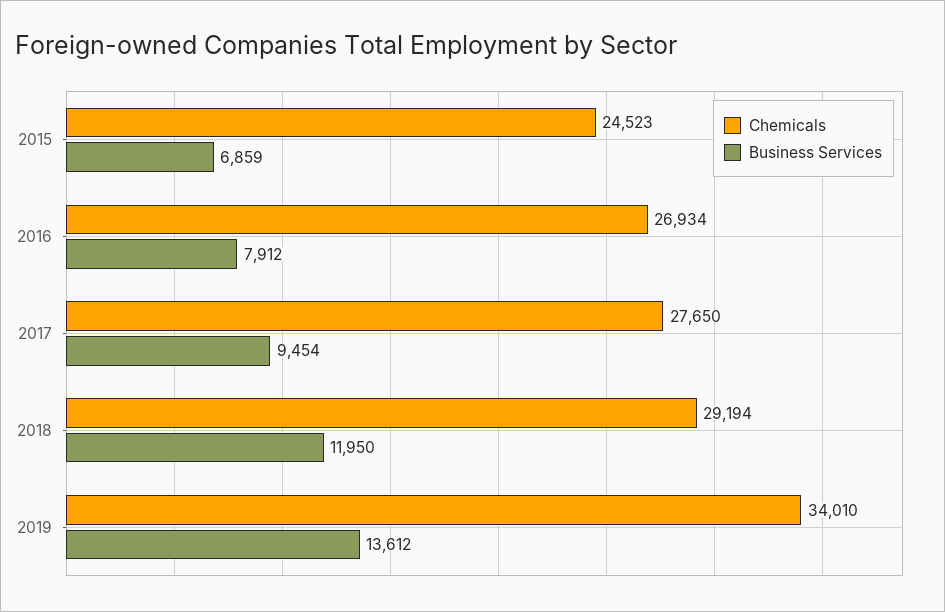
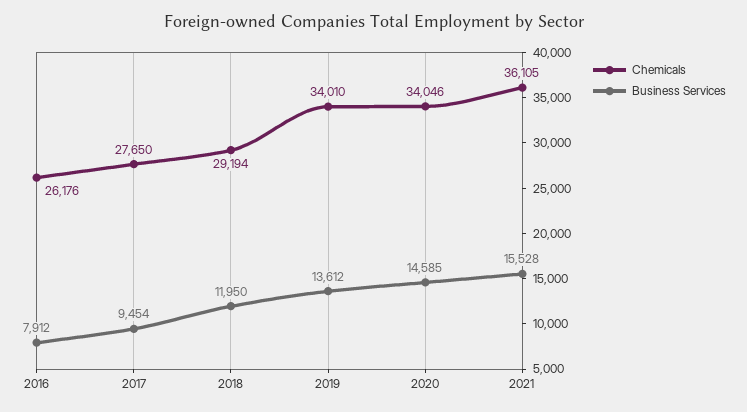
Chemicals, 2015: 24523 -> none
Business Services, 2015: 6859 -> none
Chemicals, 2016: 26934 -> 26176
Chemicals, 2020: none -> 34046
Business Services, 2020: none -> 14585
Chemicals, 2021: none -> 36105
Business Services, 2021: none -> 15528

